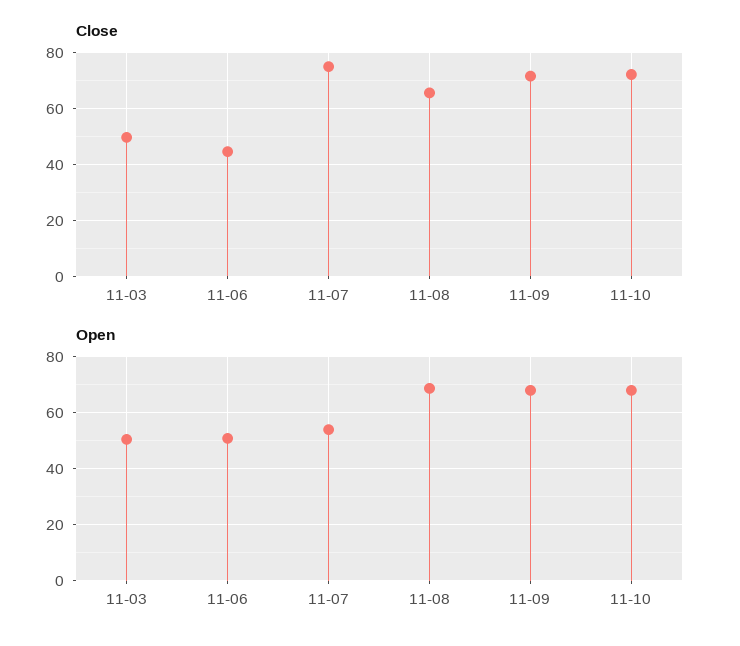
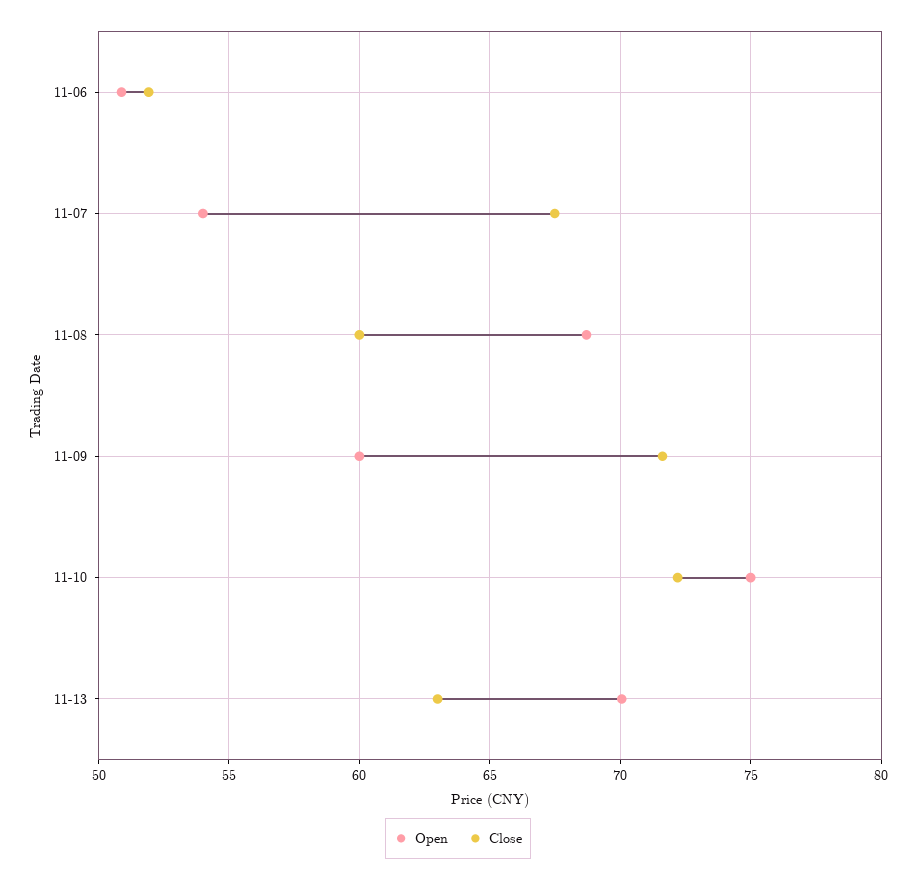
Close, 11-03: 50 -> none
Close, 11-06: 45 -> 52
Close, 11-07: 75 -> 67.5
Close, 11-08: 65 -> 60
Open, 11-03: 50 -> none
Open, 11-09: 67.5 -> 60
Open, 11-10: 67.5 -> 75
Open, 11-13: none -> 70
Close, 11-13: none -> 63

